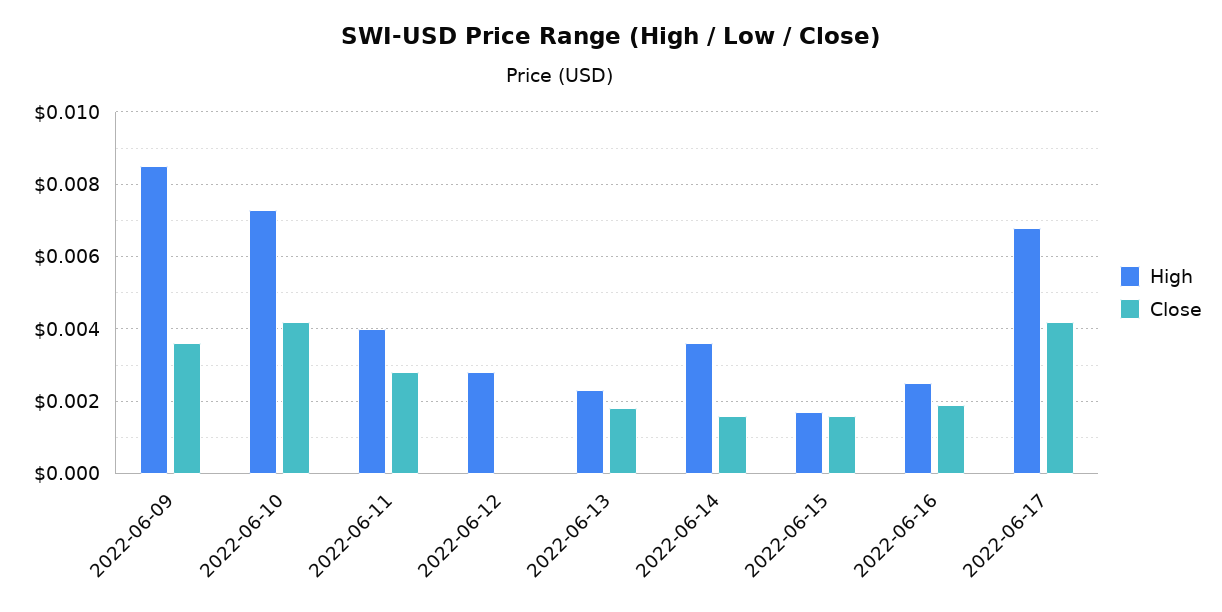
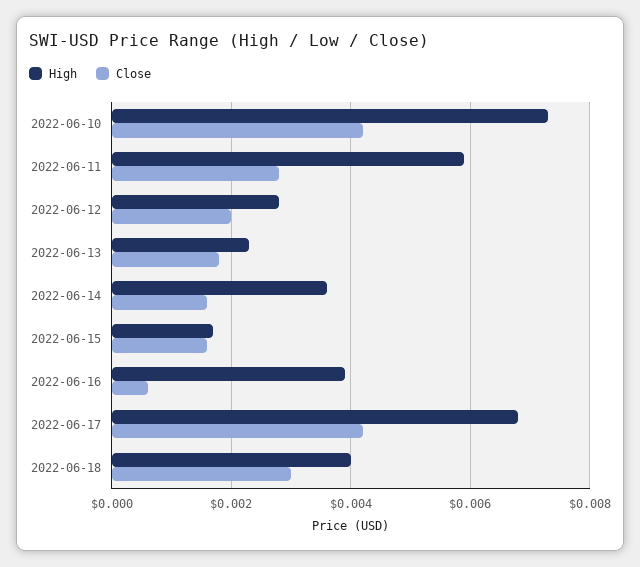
High, 2022-06-09: 0.0085 -> none
Close, 2022-06-09: 0.0035 -> none
High, 2022-06-11: 0.004 -> 0.006
Close, 2022-06-12: 0 -> 0.002
High, 2022-06-16: 0.0025 -> 0.004
Close, 2022-06-16: 0.002 -> 0.0005
High, 2022-06-18: none -> 0.004
Close, 2022-06-18: none -> 0.003

